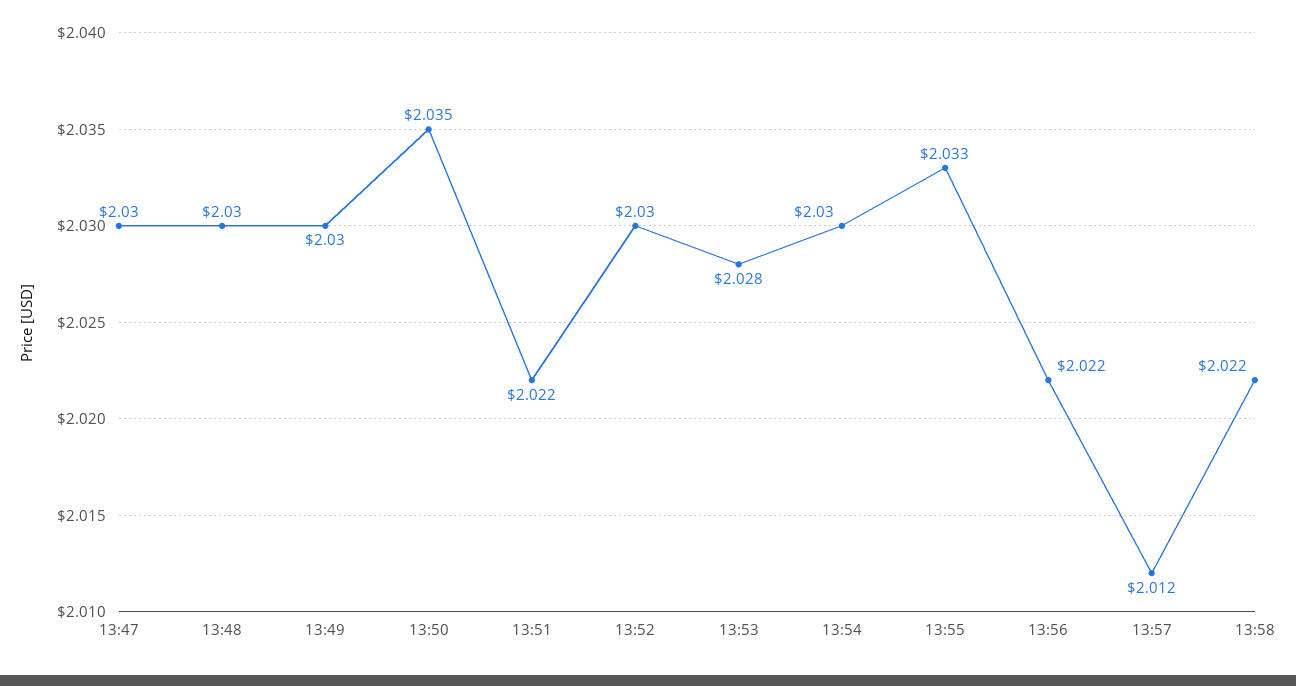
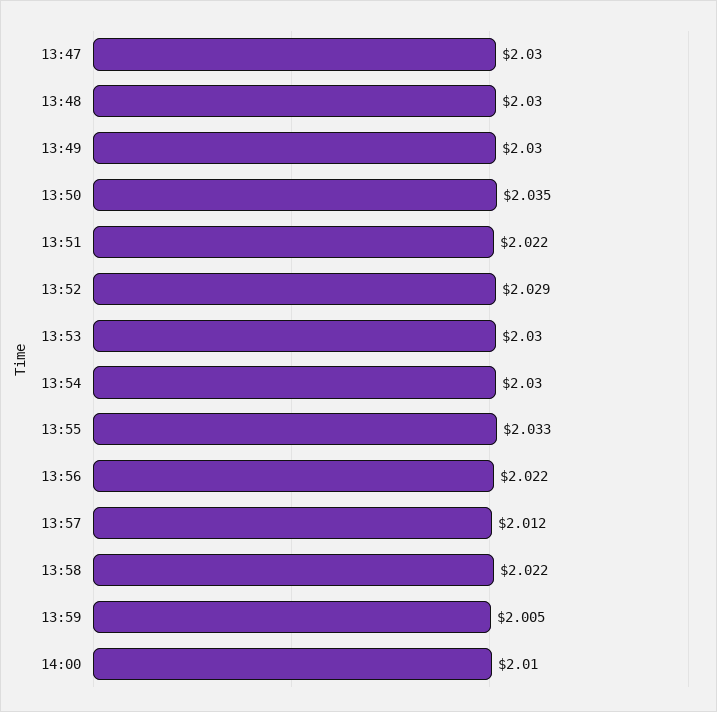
13:52: 2.03 -> 2.029
13:53: 2.028 -> 2.03
13:59: none -> 2.005
14:00: none -> 2.01

